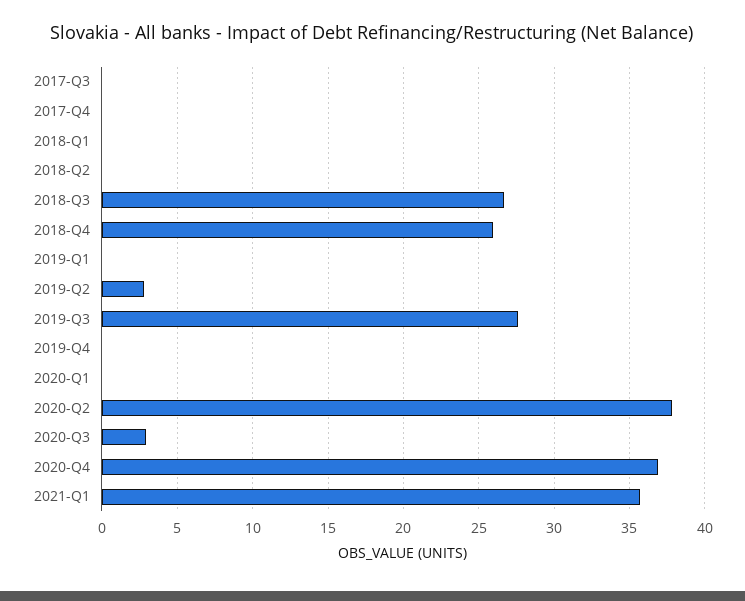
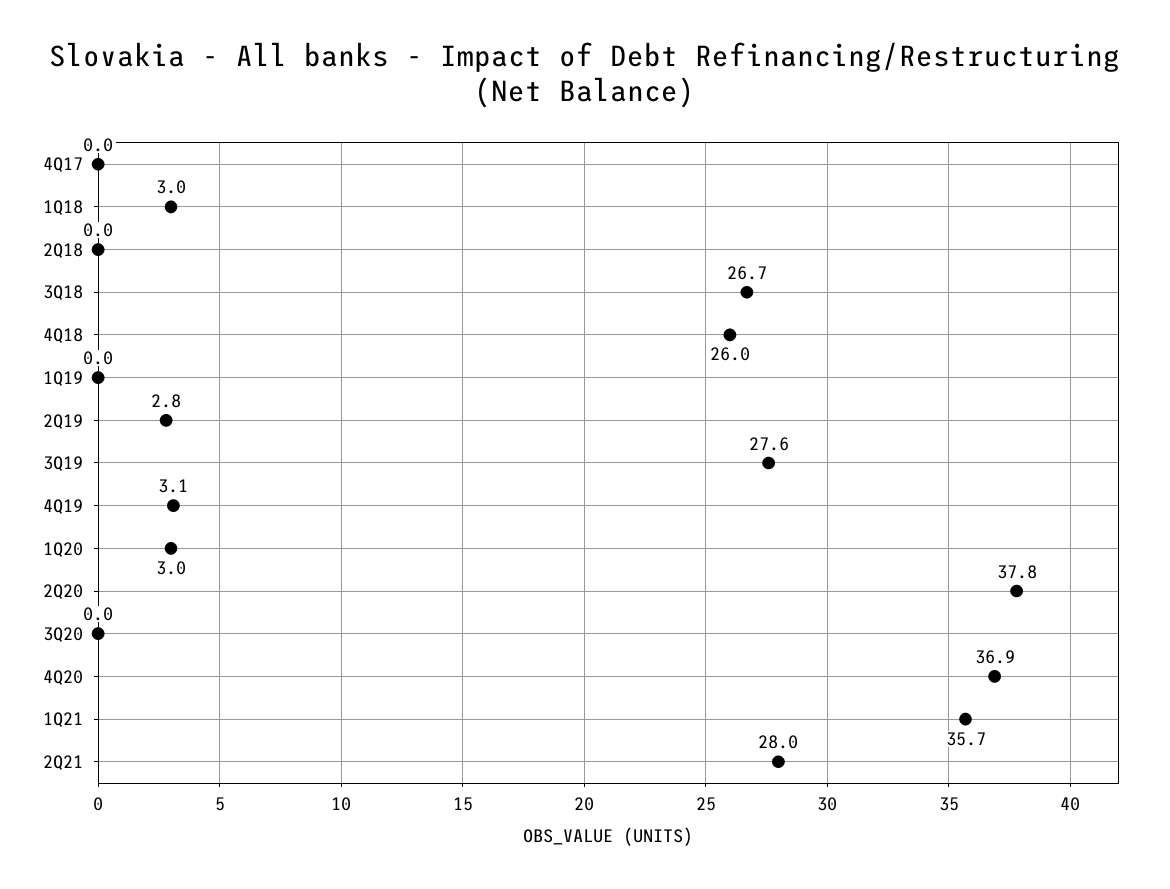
2017-Q3: 0 -> none
2018-Q1: 0 -> 3
2019-Q4: 0 -> 3.1
2020-Q1: 0 -> 3
2020-Q3: 3 -> 0
2Q21: none -> 28

